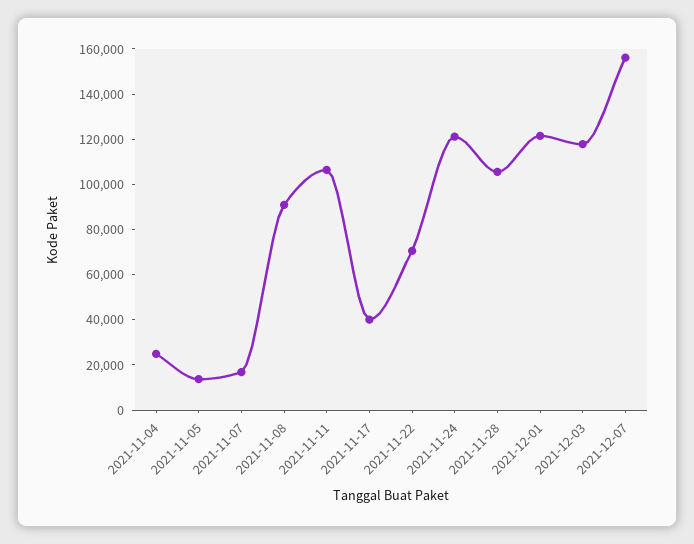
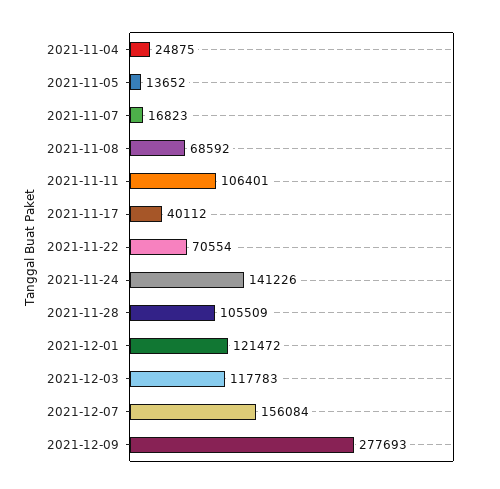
2021-11-08: 90000 -> 68592
2021-11-24: 120000 -> 141226
2021-12-09: none -> 277693

